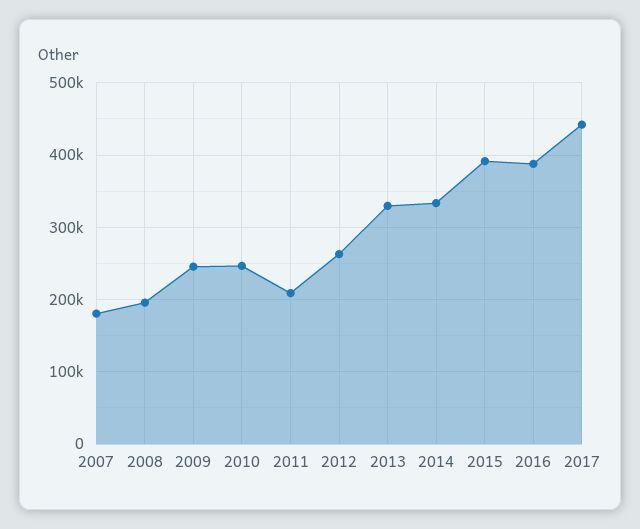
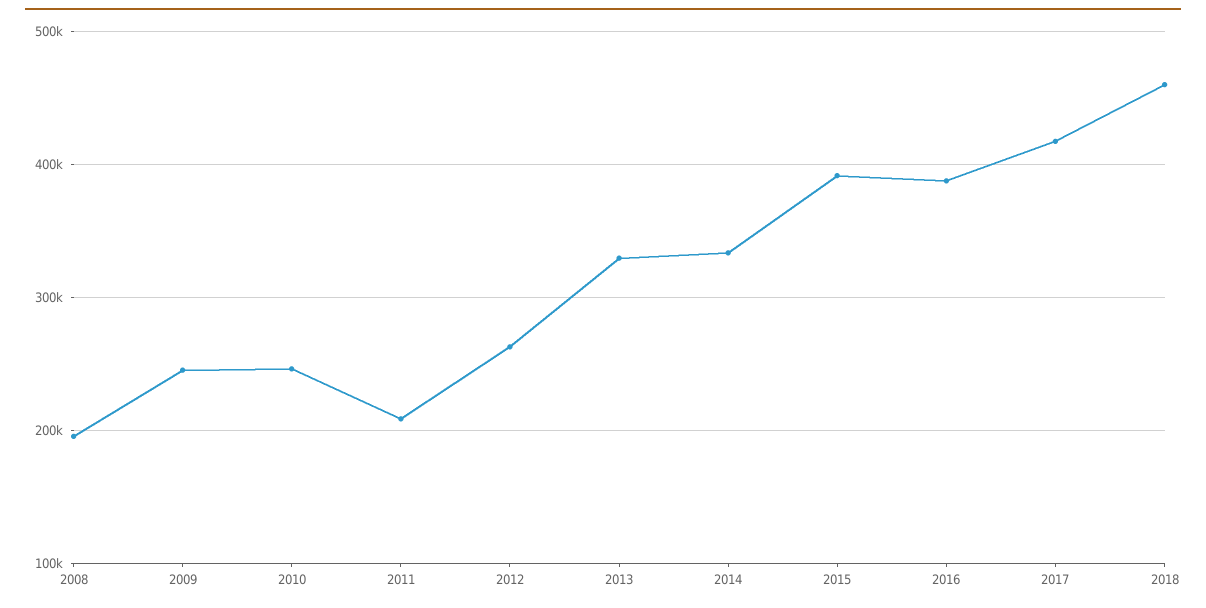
2007: 180000 -> none
2017: 440000 -> 420000
2018: none -> 460000

